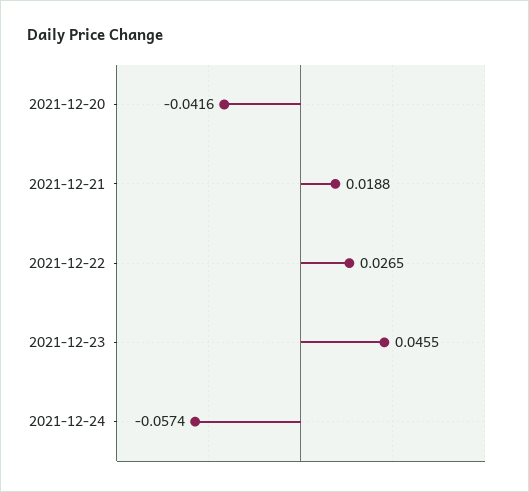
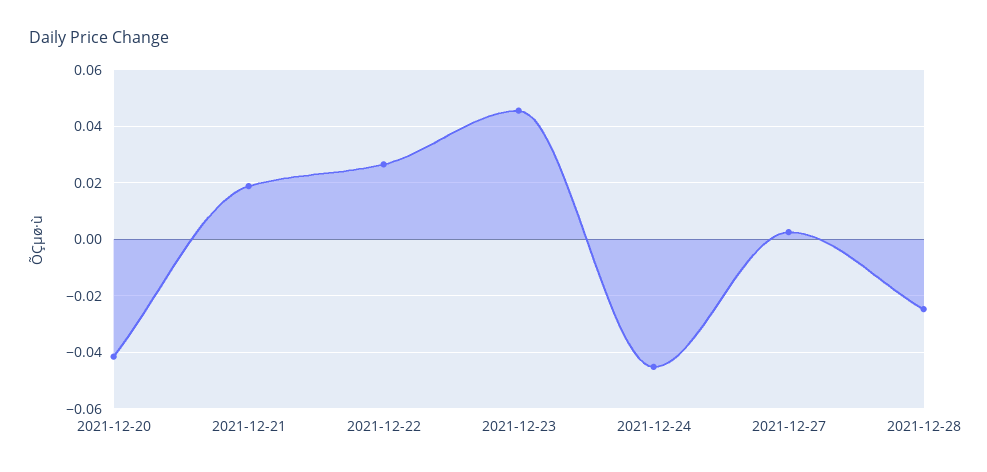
2021-12-24: -0.0574 -> -0.045
2021-12-27: none -> 0.0025
2021-12-28: none -> -0.025

